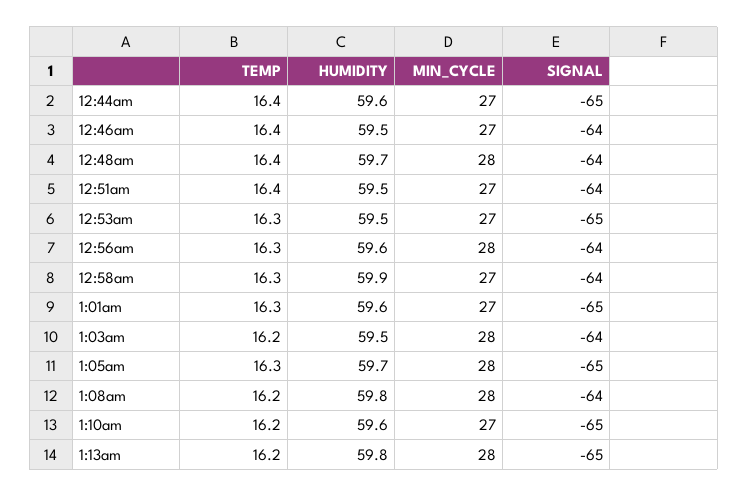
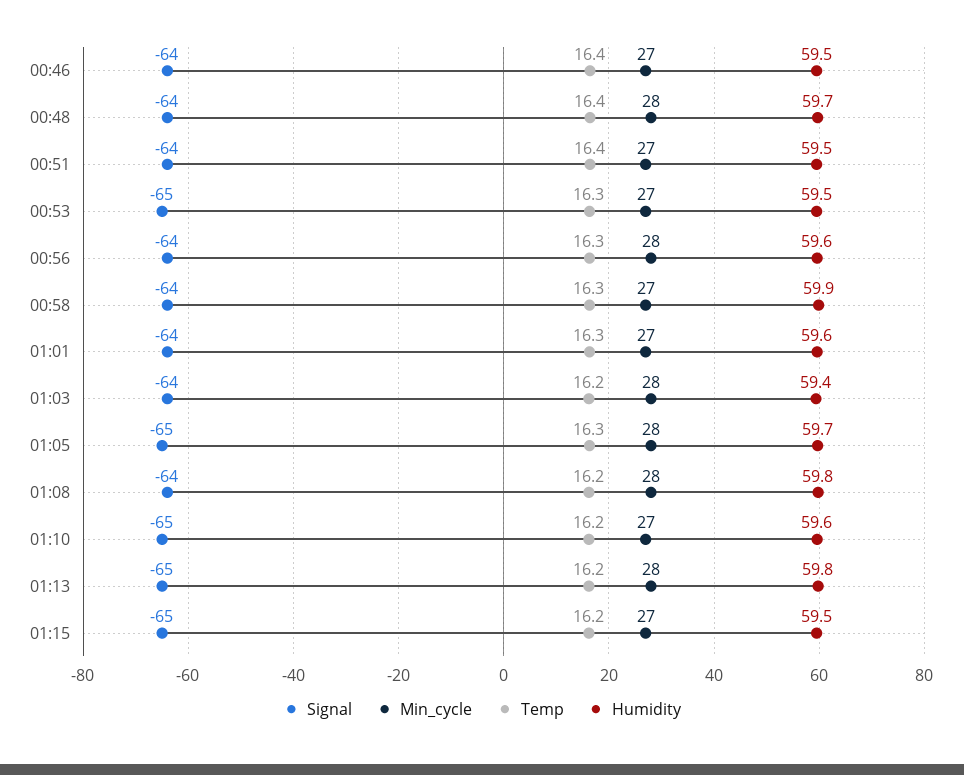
TEMP, 12:44am: 16.4 -> none
HUMIDITY, 12:44am: 59.6 -> none
MIN_CYCLE, 12:44am: 27 -> none
SIGNAL, 12:44am: -65 -> none
SIGNAL, 1:01am: -65 -> -64
HUMIDITY, 1:03am: 59.5 -> 59.4
SIGNAL, 01:15: none -> -65
MIN_CYCLE, 01:15: none -> 27
TEMP, 01:15: none -> 16.2
HUMIDITY, 01:15: none -> 59.5

